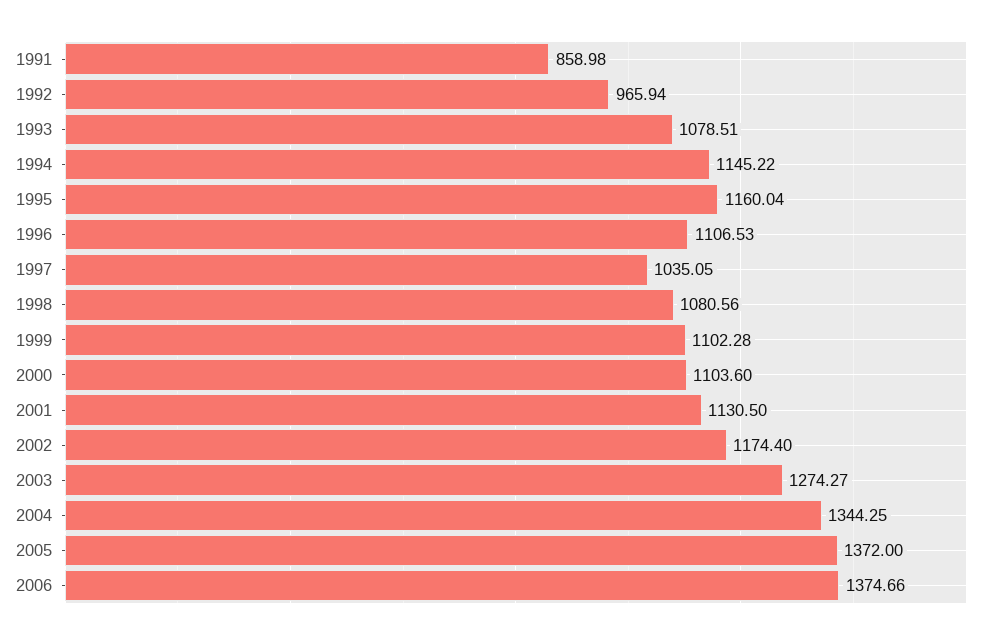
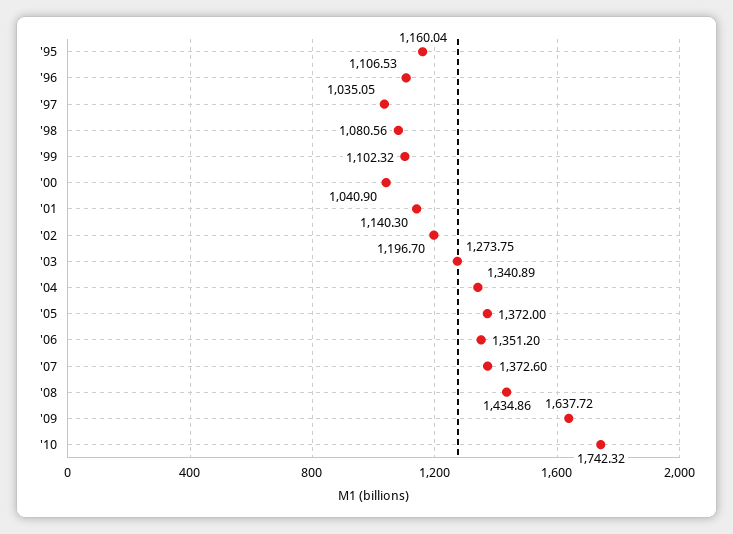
1991: 858.98 -> none
1992: 965.94 -> none
1993: 1078.51 -> none
1994: 1145.22 -> none
1999: 1102.28 -> 1102.32
2000: 1103.6 -> 1040.9
2001: 1130.5 -> 1140.3
2002: 1174.4 -> 1196.7
2003: 1274.27 -> 1273.75
2004: 1344.25 -> 1340.89
2006: 1374.66 -> 1351.2
'07: none -> 1372.6
'08: none -> 1434.86
'09: none -> 1637.72
'10: none -> 1742.32

